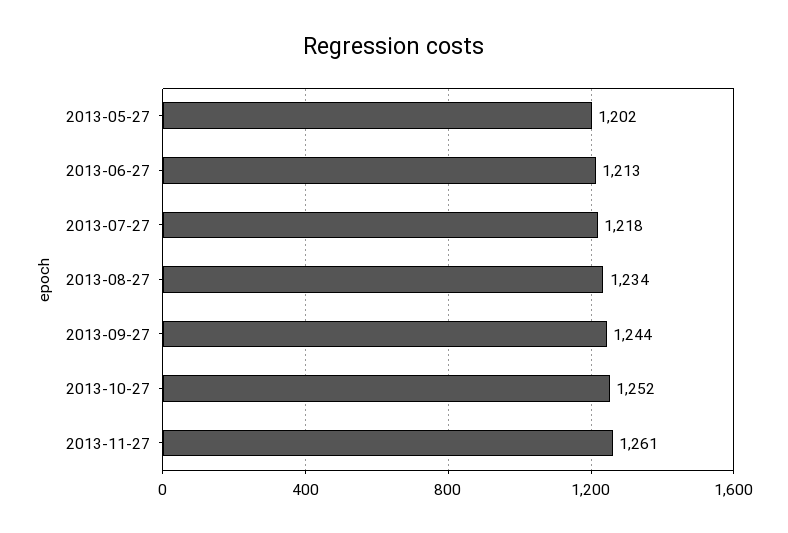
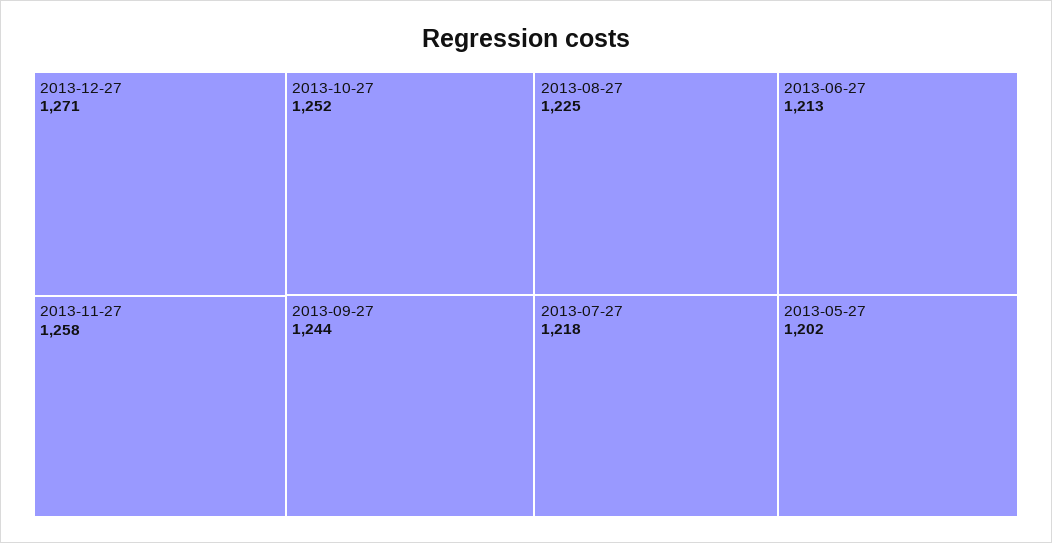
2013-08-27: 1234 -> 1225
2013-11-27: 1261 -> 1258
2013-12-27: none -> 1271

